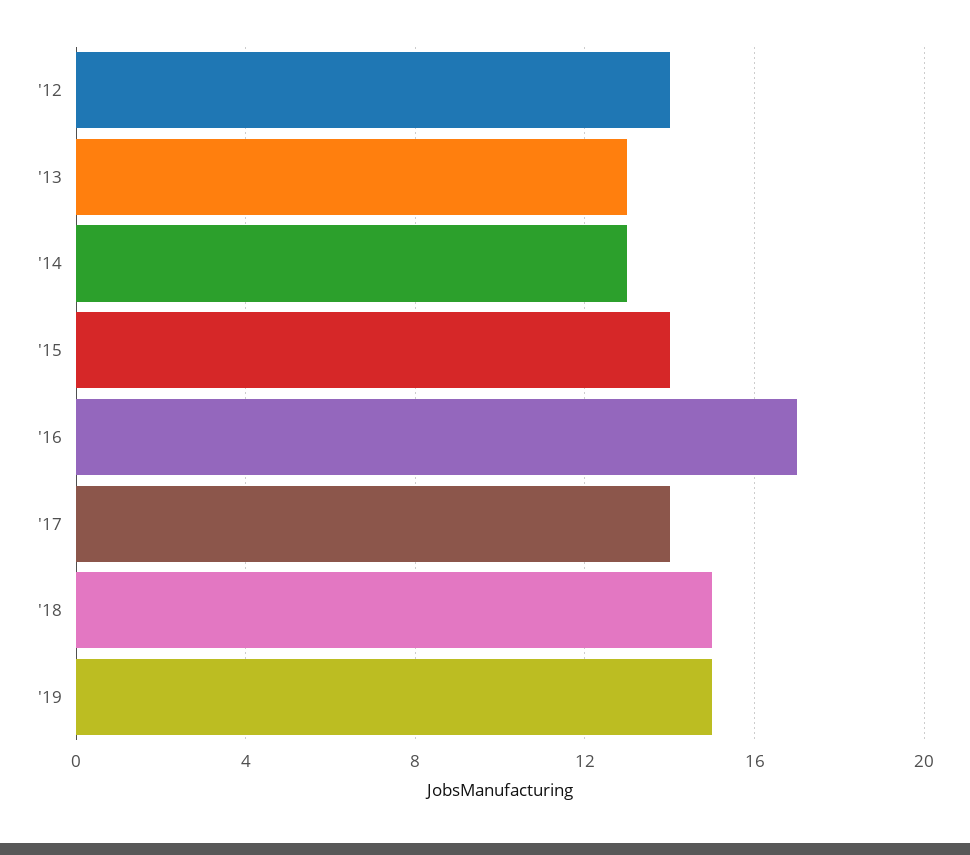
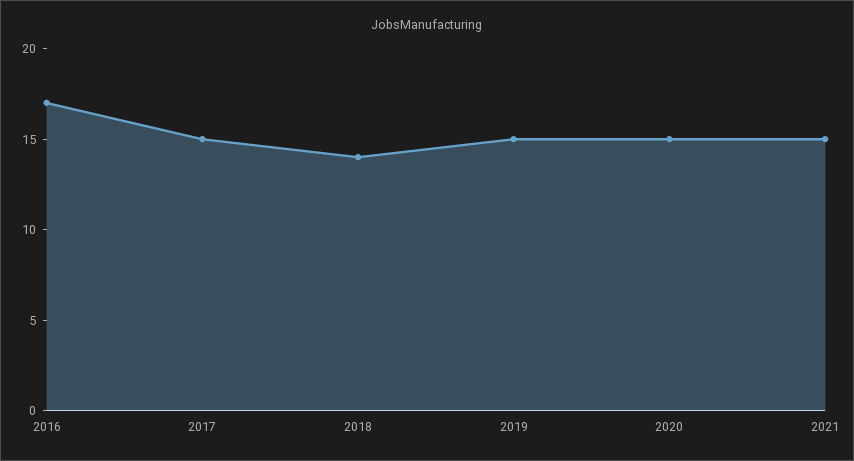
'12: 14 -> none
'13: 13 -> none
'14: 13 -> none
'15: 14 -> none
'17: 14 -> 15
'18: 15 -> 14
2020: none -> 15
2021: none -> 15

